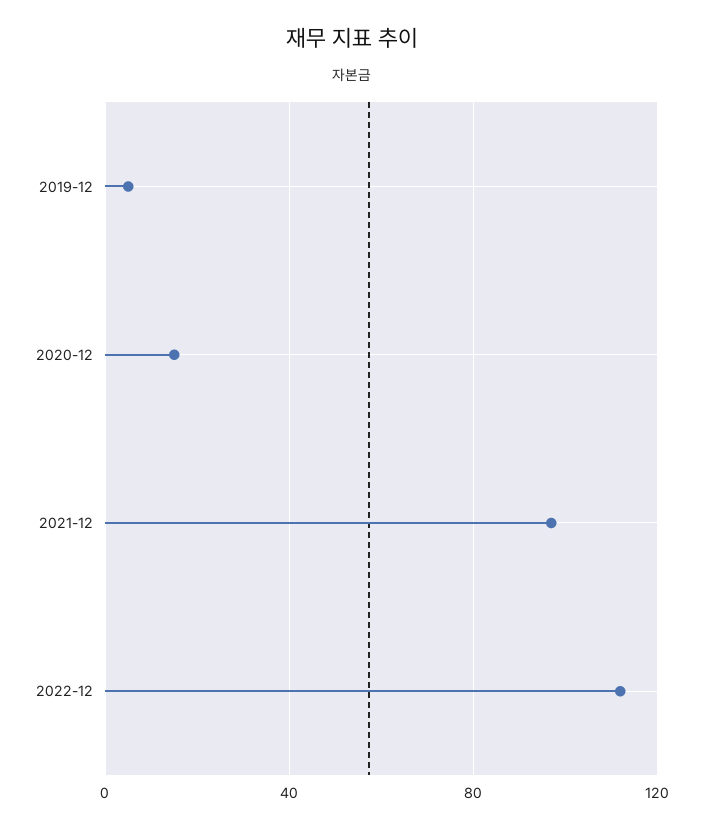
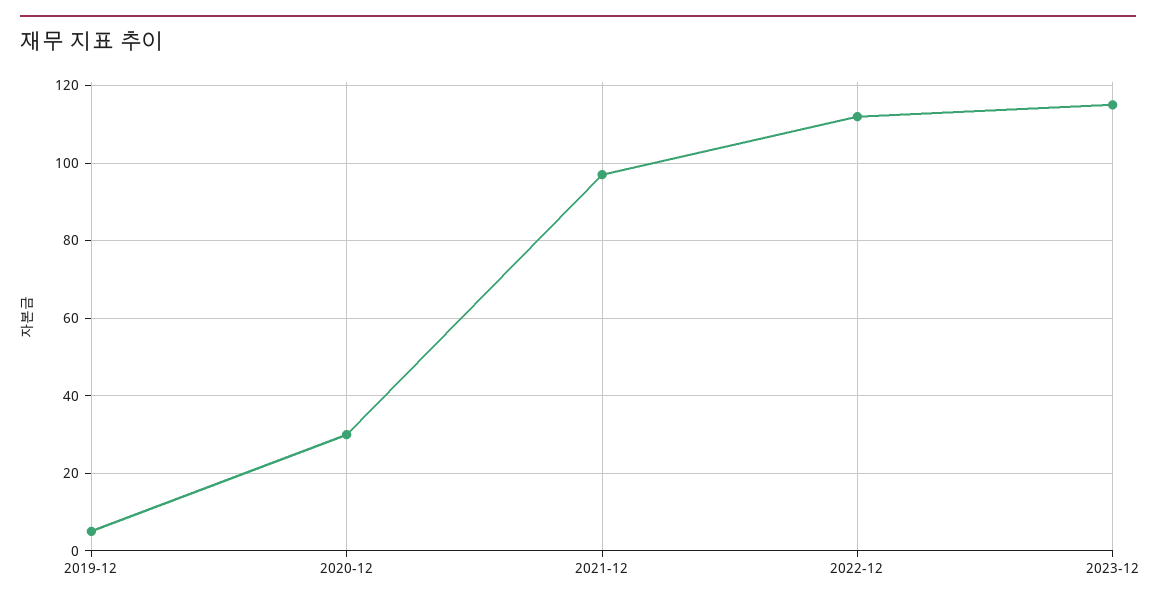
2020-12: 15 -> 30
2023-12: none -> 115

